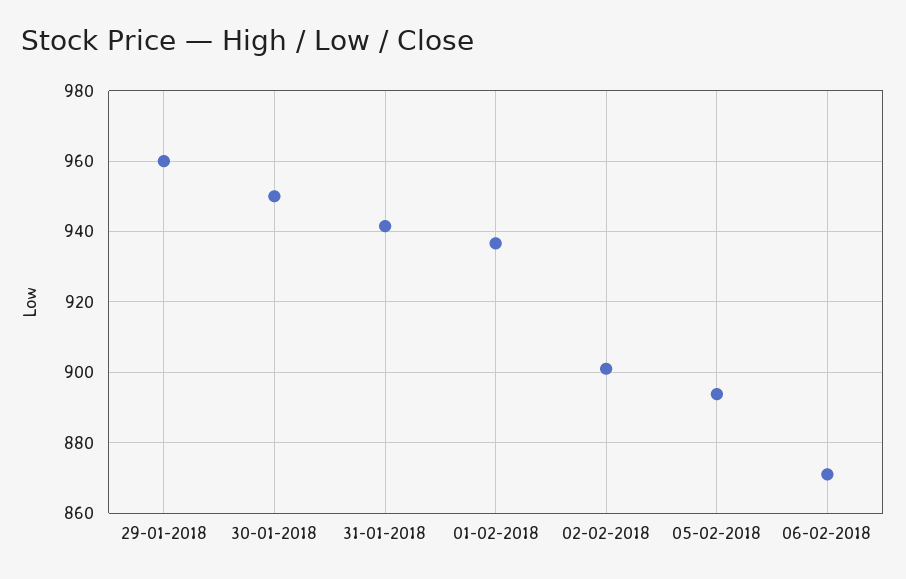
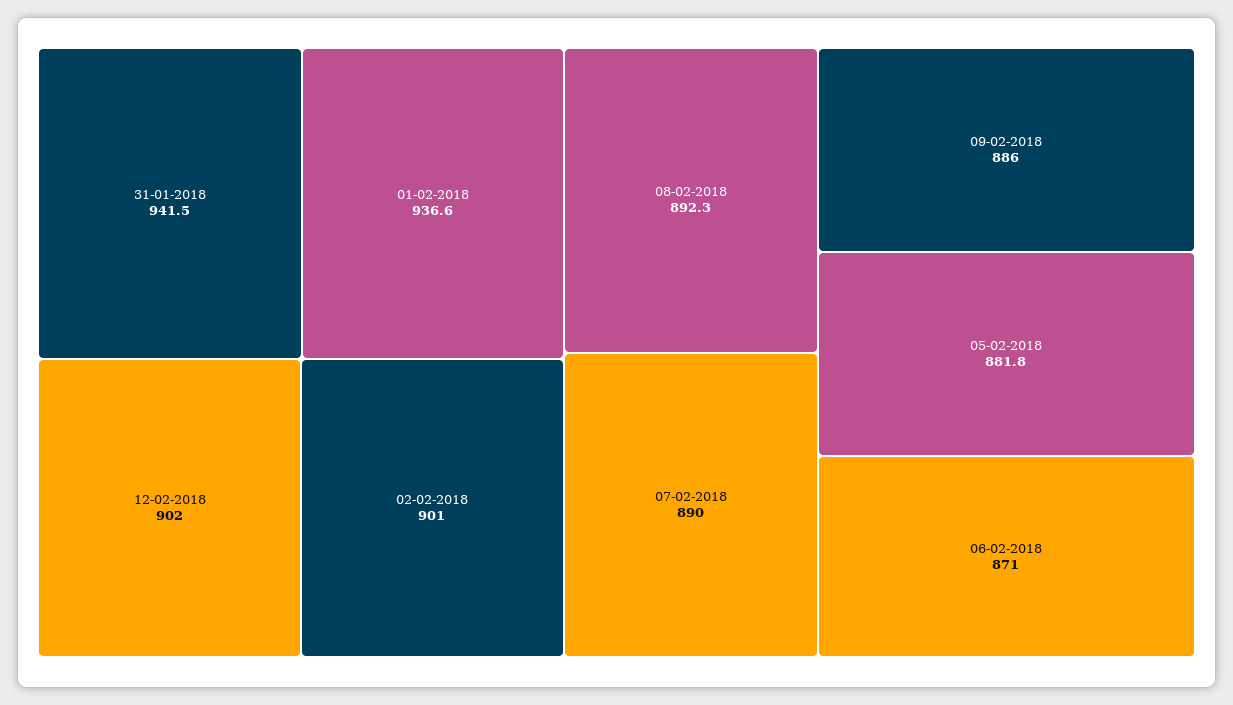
29-01-2018: 960 -> none
30-01-2018: 950 -> none
05-02-2018: 894 -> 881.8
12-02-2018: none -> 902
08-02-2018: none -> 892.3
07-02-2018: none -> 890
09-02-2018: none -> 886

